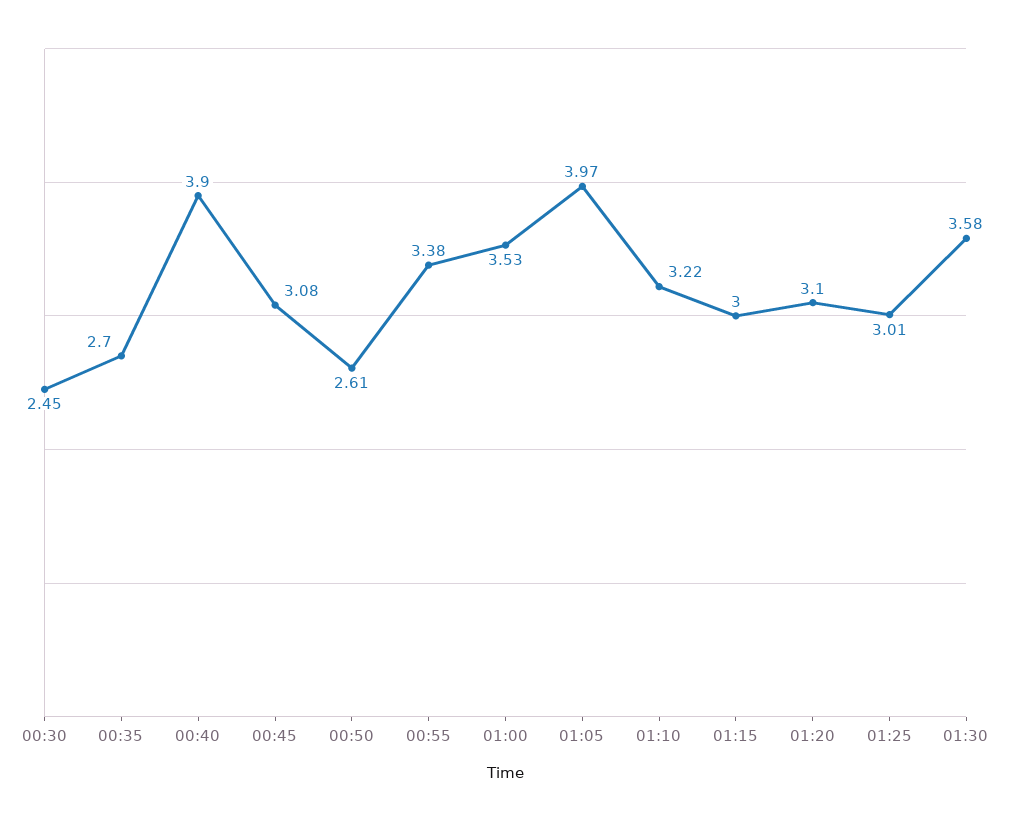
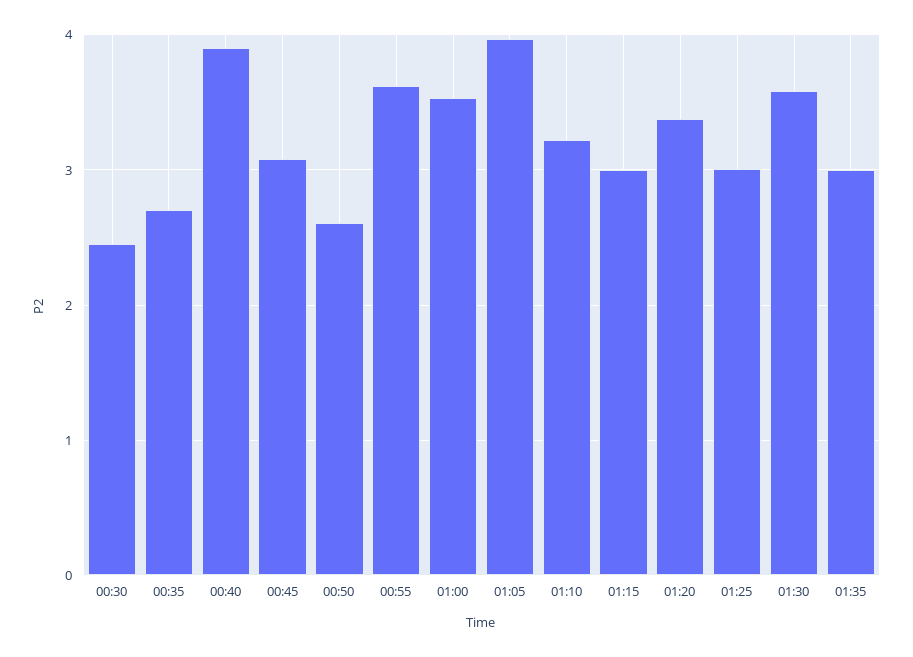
00:55: 3.38 -> 3.6
01:20: 3.1 -> 3.4
01:35: none -> 3

